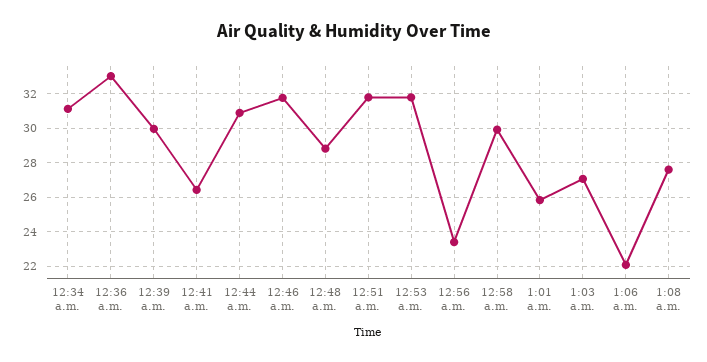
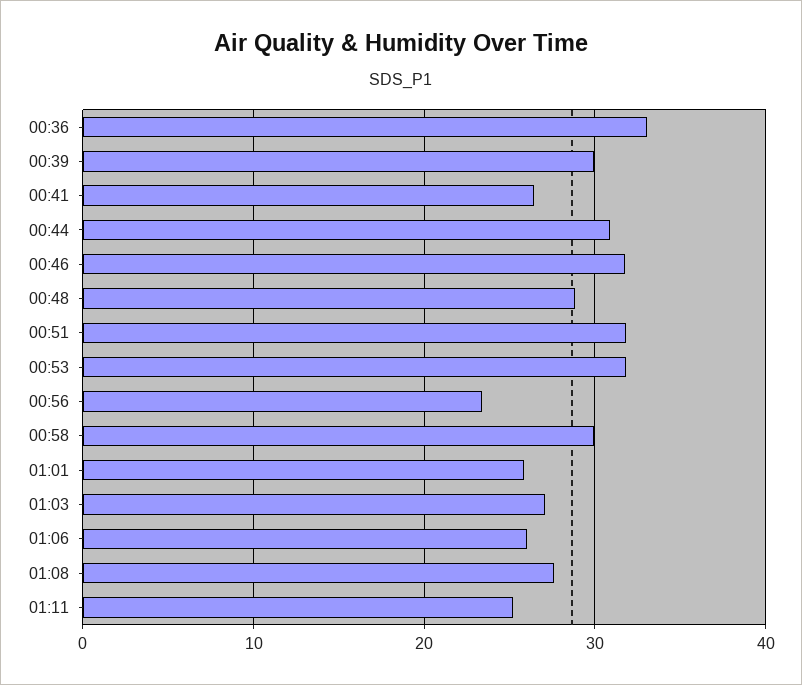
12:34 a.m.: 31 -> none
1:06 a.m.: 22 -> 26
01:11: none -> 25

